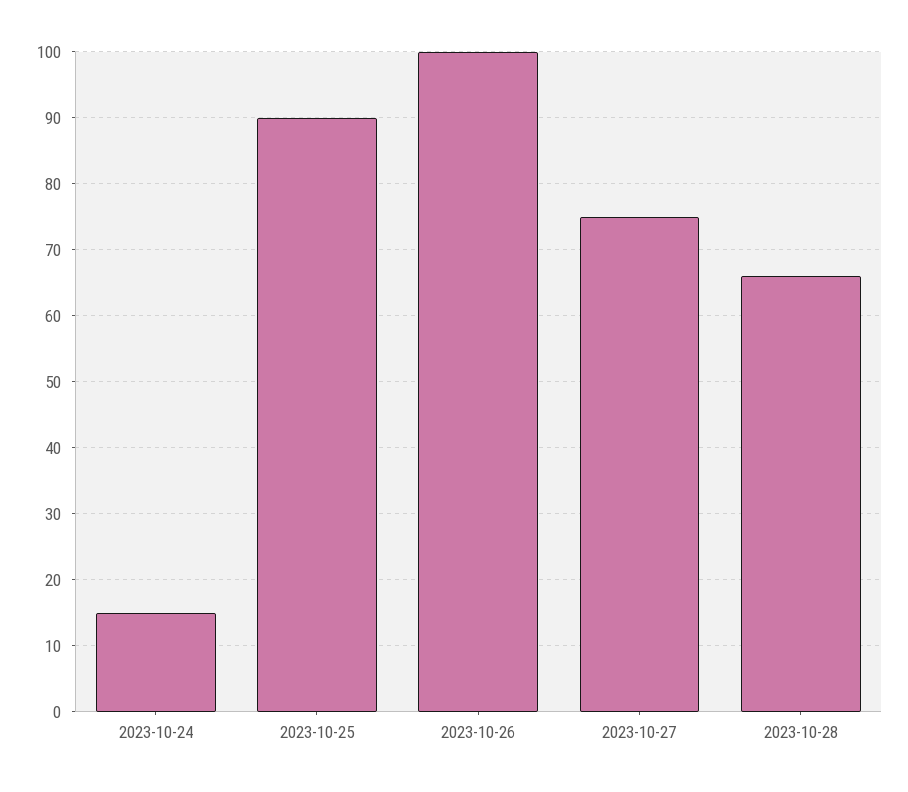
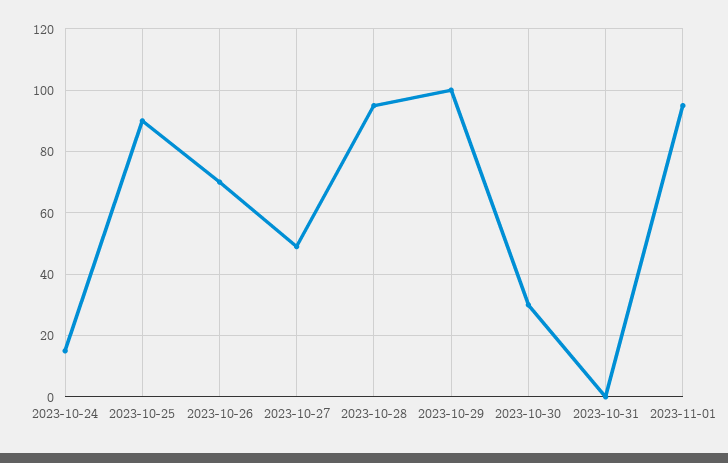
2023-10-26: 100 -> 70
2023-10-27: 75 -> 50
2023-10-28: 66 -> 95
2023-10-29: none -> 100
2023-10-30: none -> 30
2023-10-31: none -> 0
2023-11-01: none -> 95

